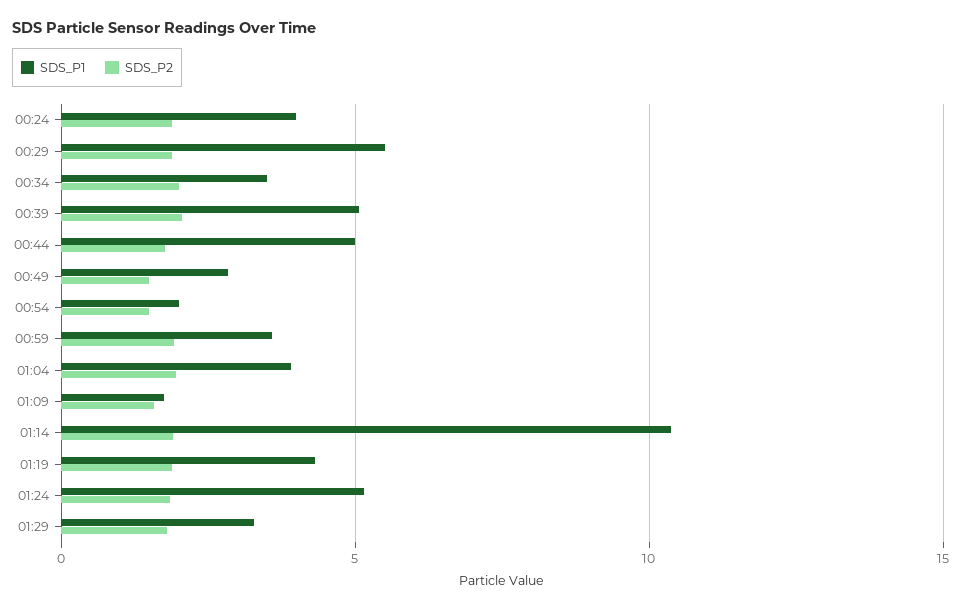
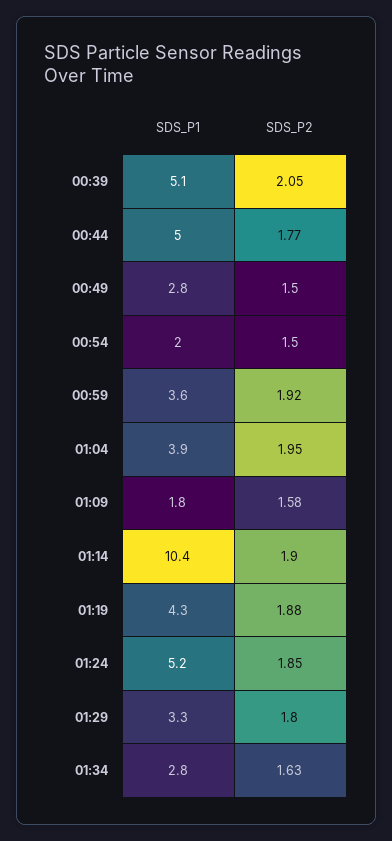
SDS_P1, 00:24: 4 -> none
SDS_P2, 00:24: 2 -> none
SDS_P1, 00:29: 5.5 -> none
SDS_P2, 00:29: 2 -> none
SDS_P1, 00:34: 3.5 -> none
SDS_P2, 00:34: 2 -> none
SDS_P1, 01:34: none -> 2.8
SDS_P2, 01:34: none -> 1.63

